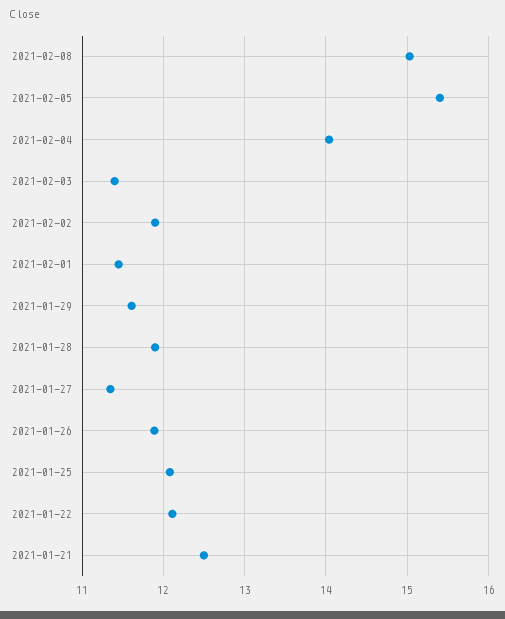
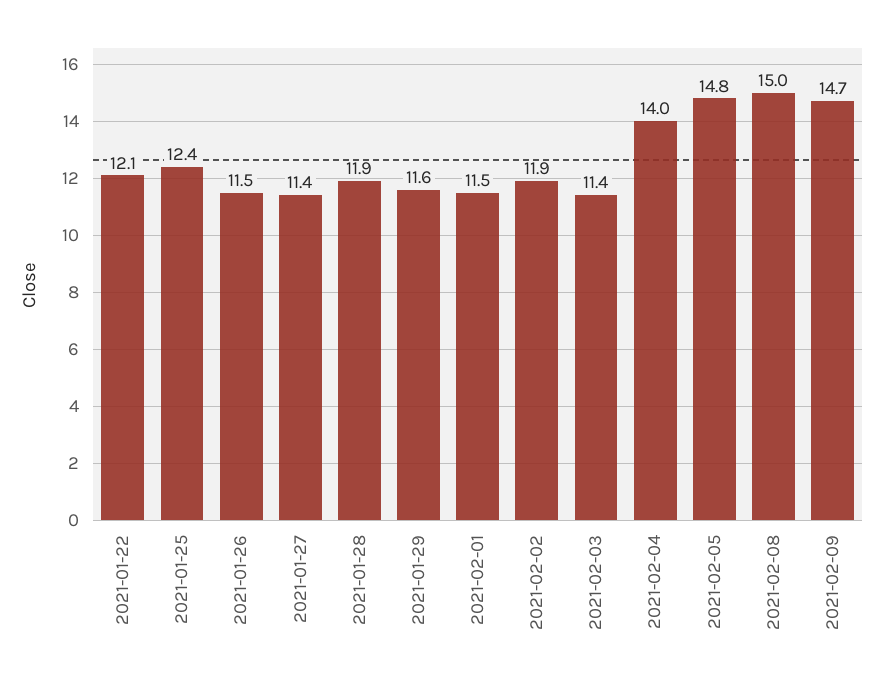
2021-02-05: 15.4 -> 14.8
2021-01-26: 11.9 -> 11.5
2021-01-25: 12.1 -> 12.4
2021-01-21: 12.5 -> none
2021-02-09: none -> 14.7

